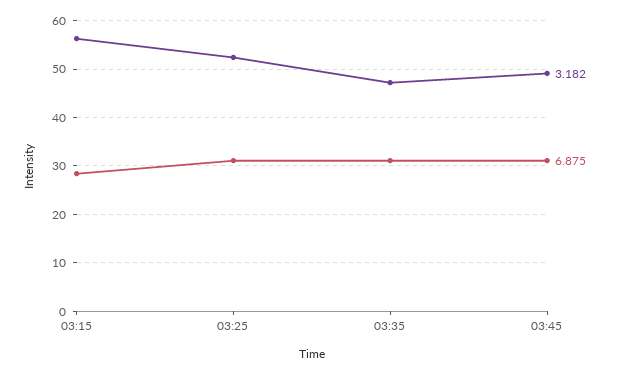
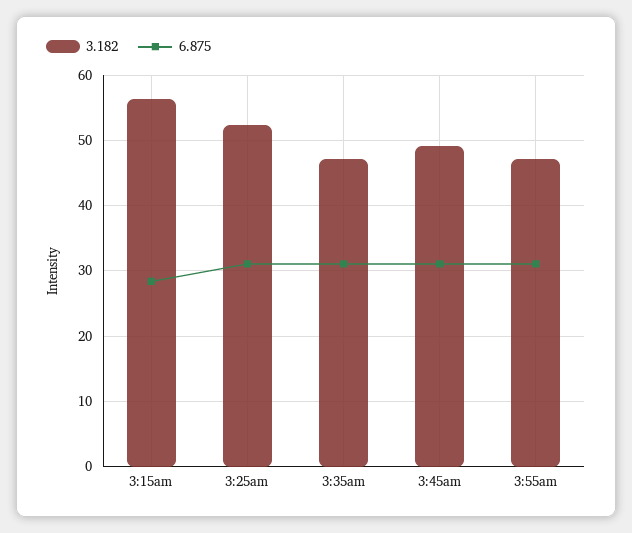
3.182, 3:55am: none -> 47
6.875, 3:55am: none -> 31

